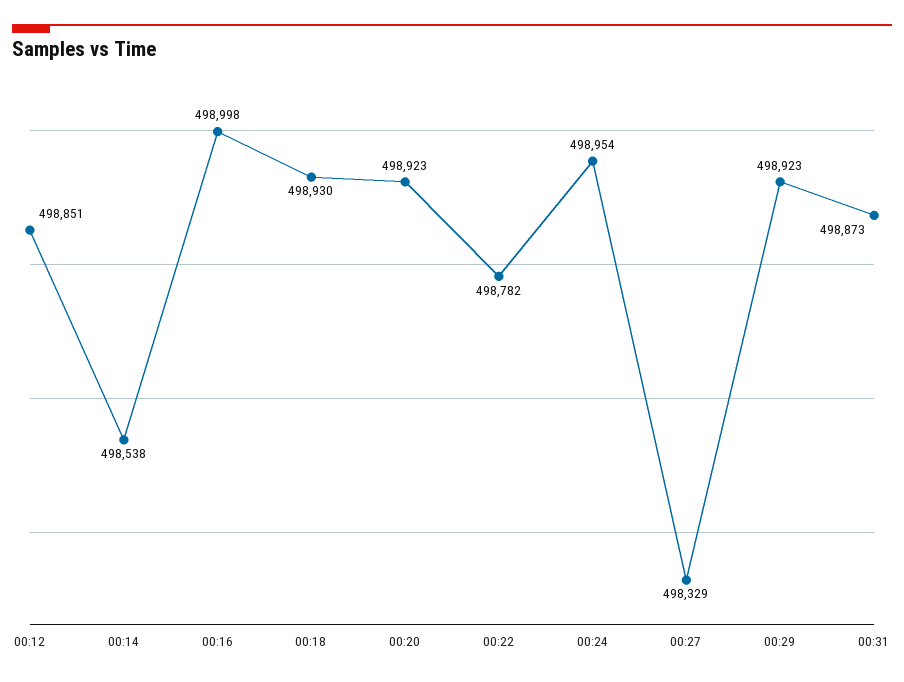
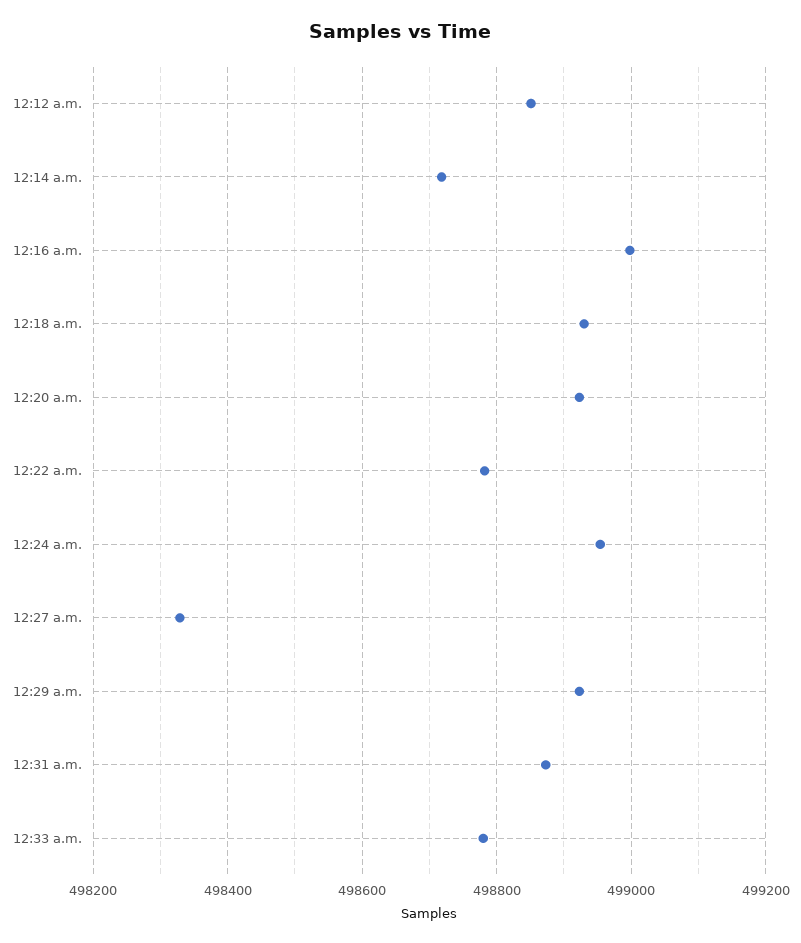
00:14: 498538 -> 498720
12:33 a.m.: none -> 498780

